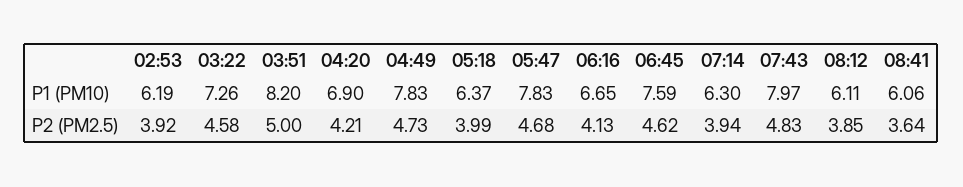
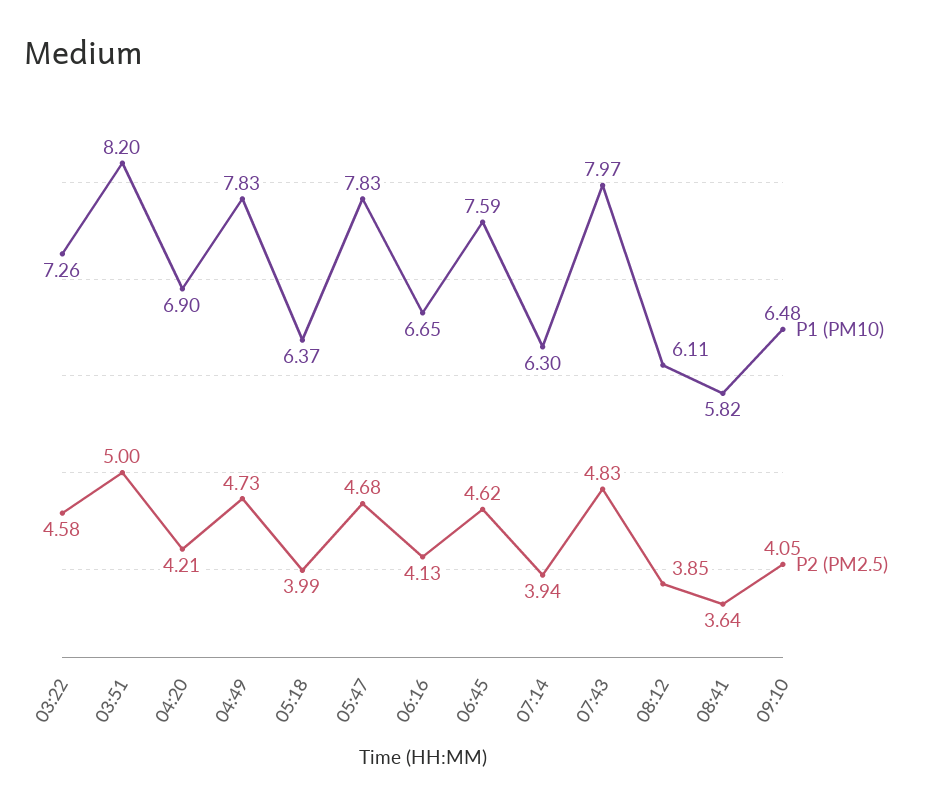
P1 (PM10), 02:53: 6.19 -> none
P1 (PM10), 08:41: 6.06 -> 5.82
P2 (PM2.5), 02:53: 3.92 -> none
P1 (PM10), 09:10: none -> 6.48
P2 (PM2.5), 09:10: none -> 4.05

